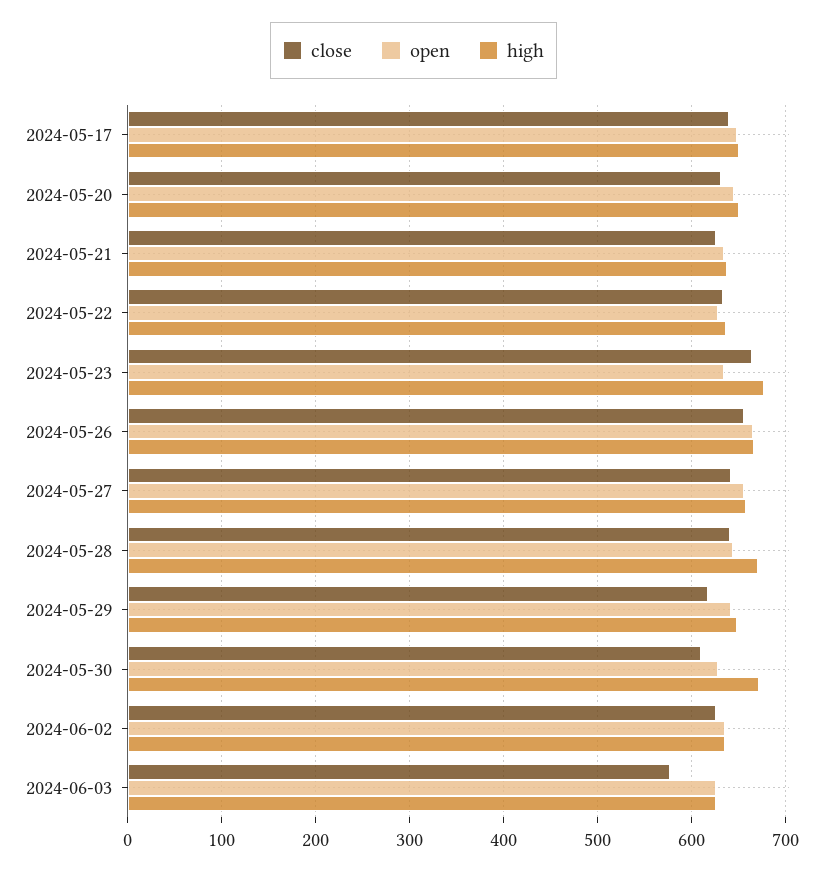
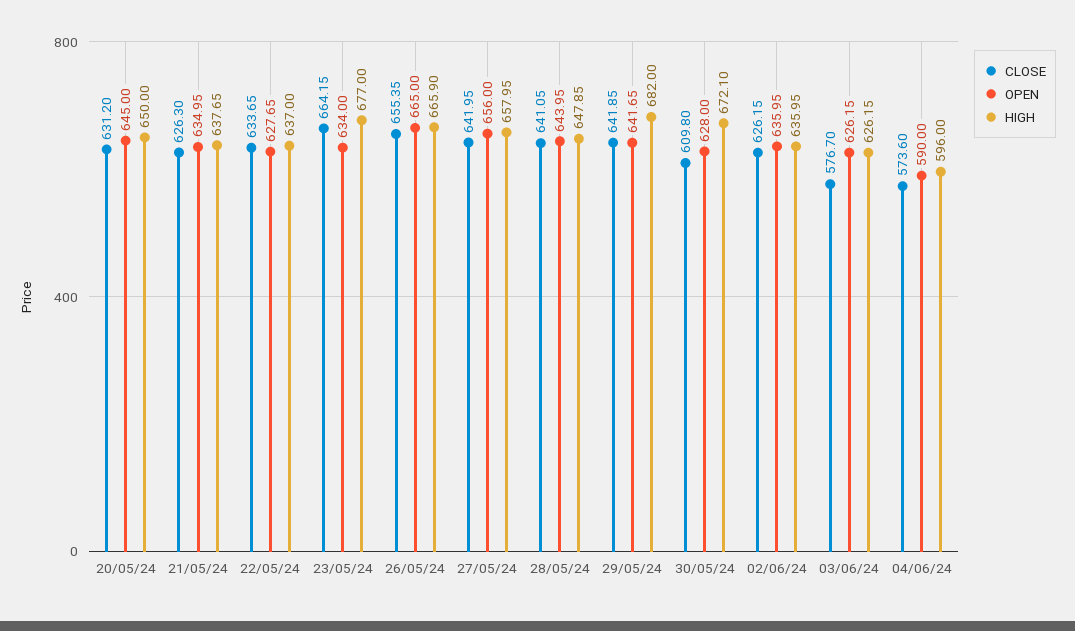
close, 2024-05-17: 640 -> none
open, 2024-05-17: 650 -> none
high, 2024-05-17: 650 -> none
high, 2024-05-28: 670 -> 647.85
close, 2024-05-29: 620 -> 641.85
high, 2024-05-29: 650 -> 682
close, 04/06/24: none -> 573.6
open, 04/06/24: none -> 590
high, 04/06/24: none -> 596

